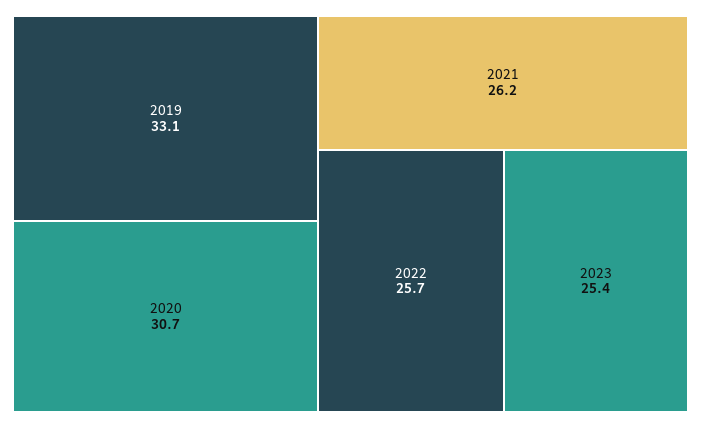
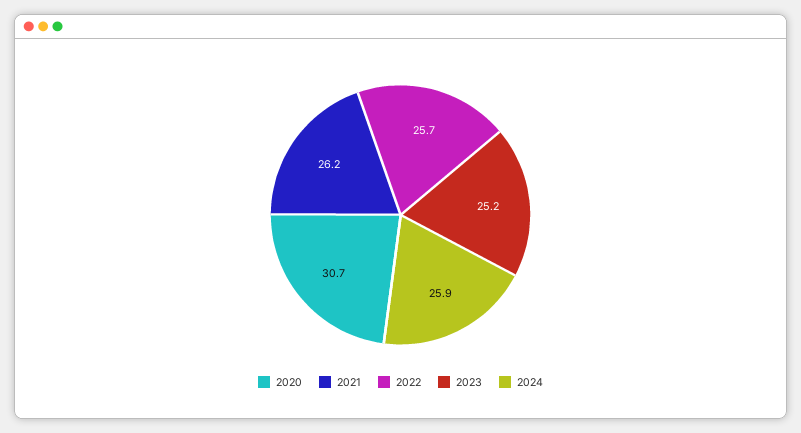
2019: 33.1 -> none
2023: 25.4 -> 25.2
2024: none -> 25.9

